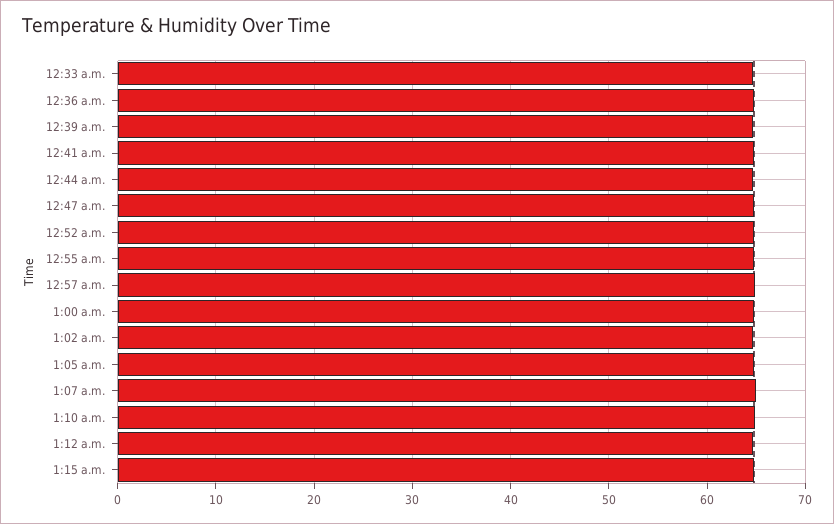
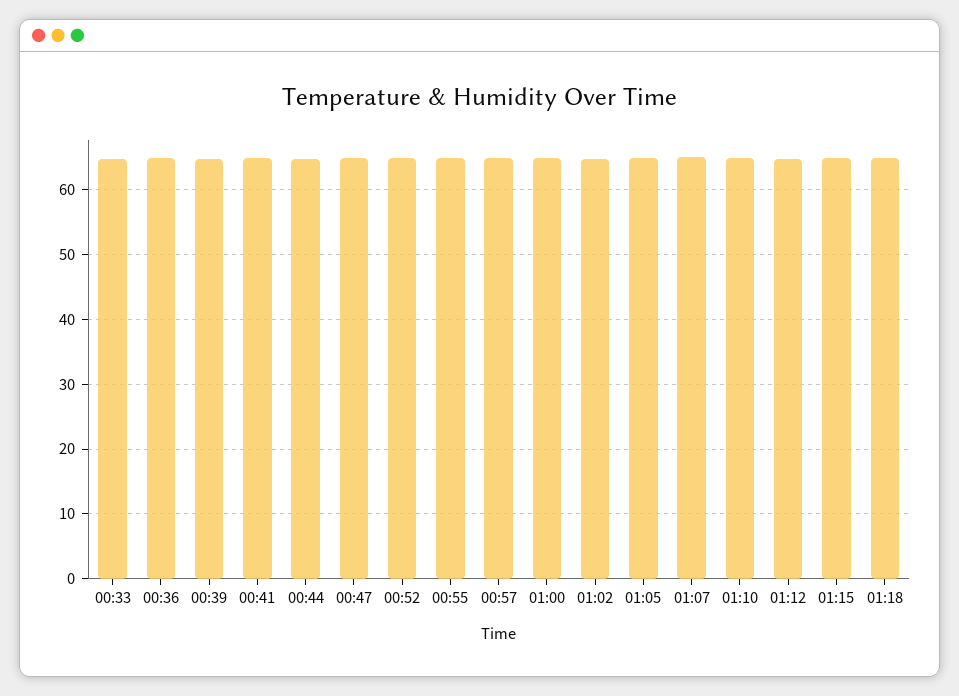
01:18: none -> 65

